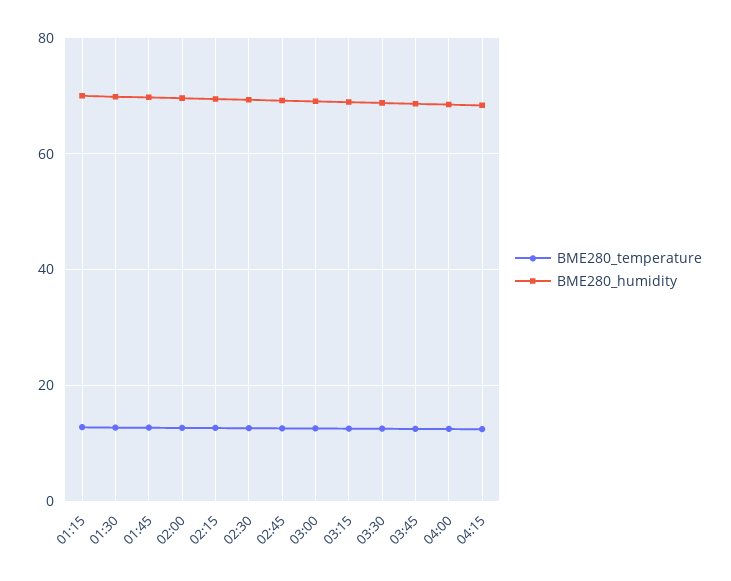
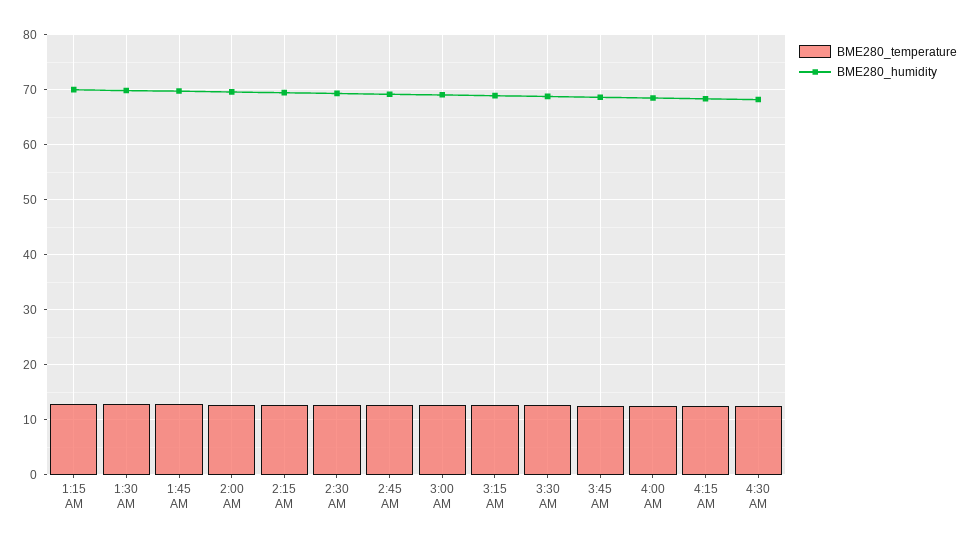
BME280_temperature, 4:30 AM: none -> 12
BME280_humidity, 4:30 AM: none -> 68

